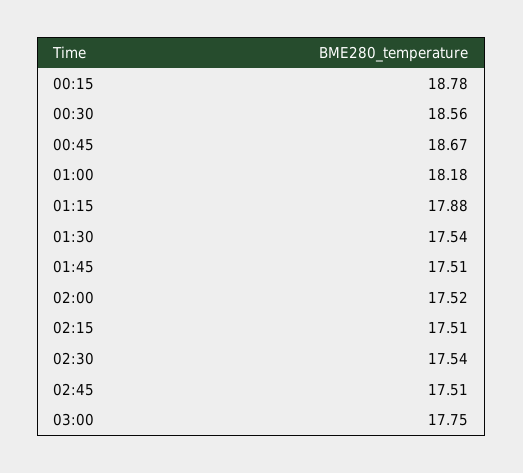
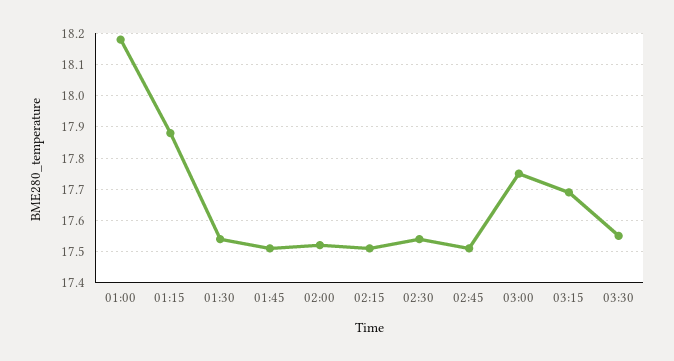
00:15: 18.78 -> none
00:30: 18.56 -> none
00:45: 18.67 -> none
03:15: none -> 17.7
03:30: none -> 17.55

